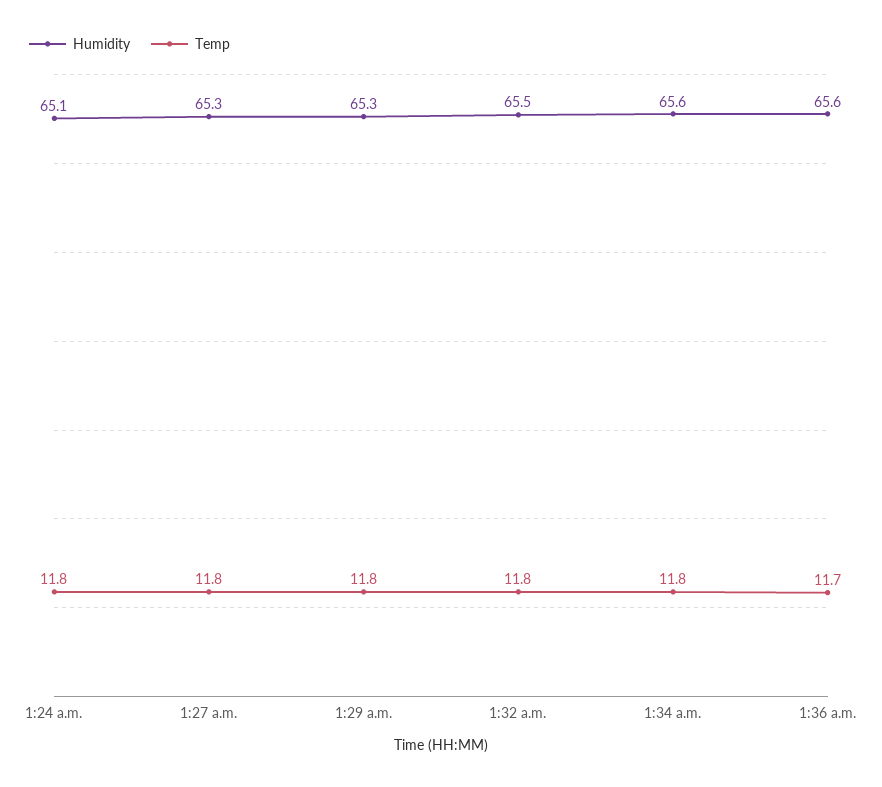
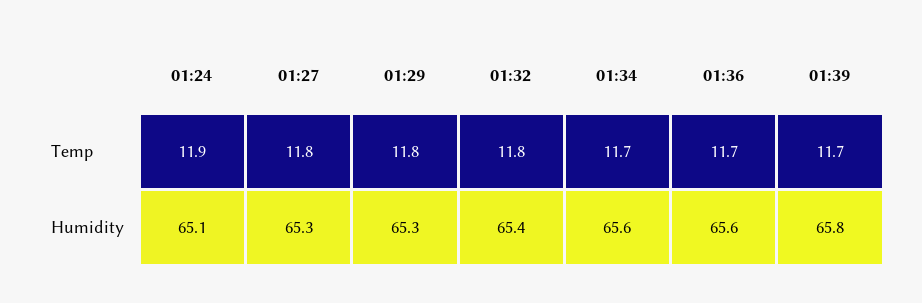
Temp, 1:24 a.m.: 11.8 -> 11.9
Humidity, 1:32 a.m.: 65.5 -> 65.4
Temp, 1:34 a.m.: 11.8 -> 11.7
Temp, 01:39: none -> 11.7
Humidity, 01:39: none -> 65.8

